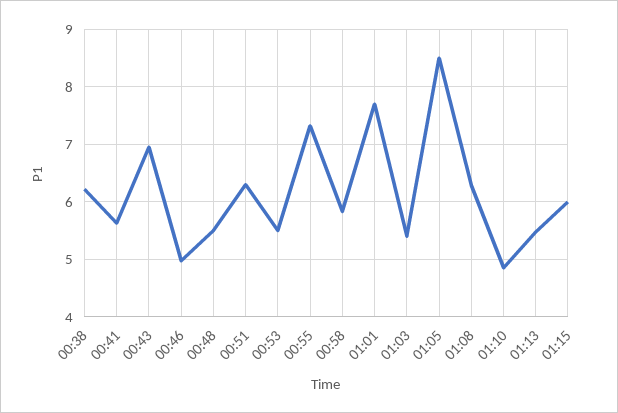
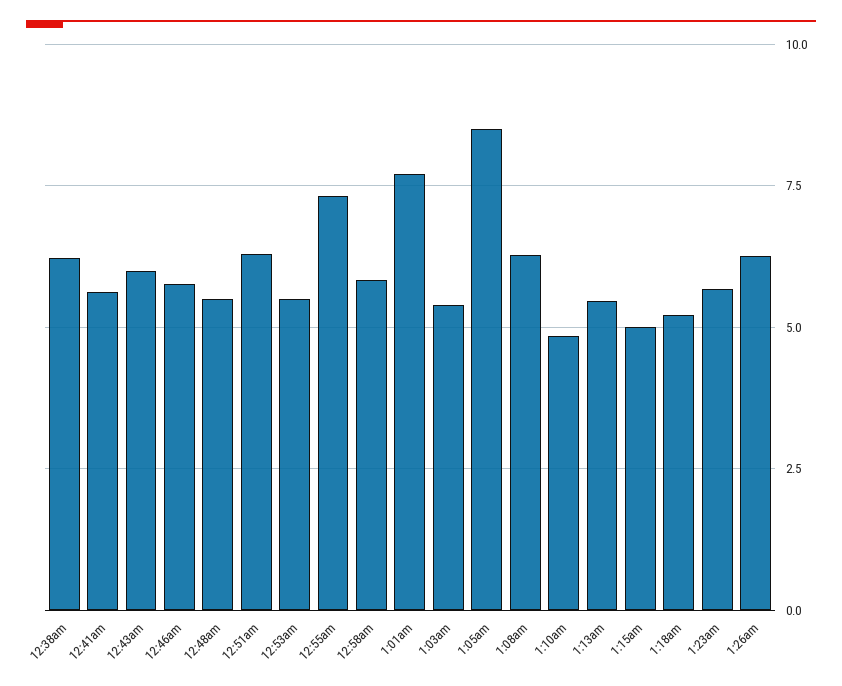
00:43: 7 -> 6
00:46: 5 -> 5.75
01:15: 6 -> 5
1:18am: none -> 5.25
1:23am: none -> 5.75
1:26am: none -> 6.25

